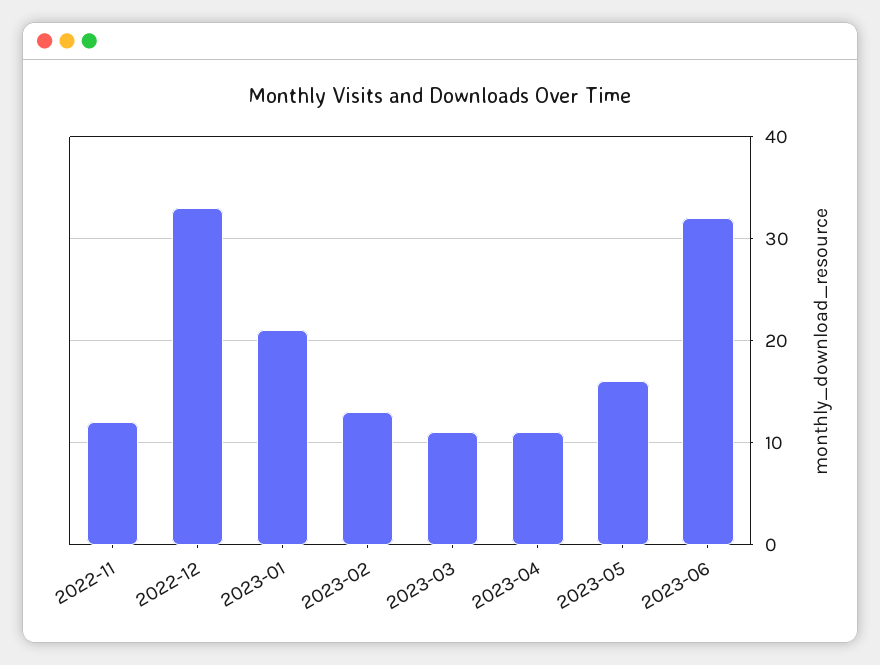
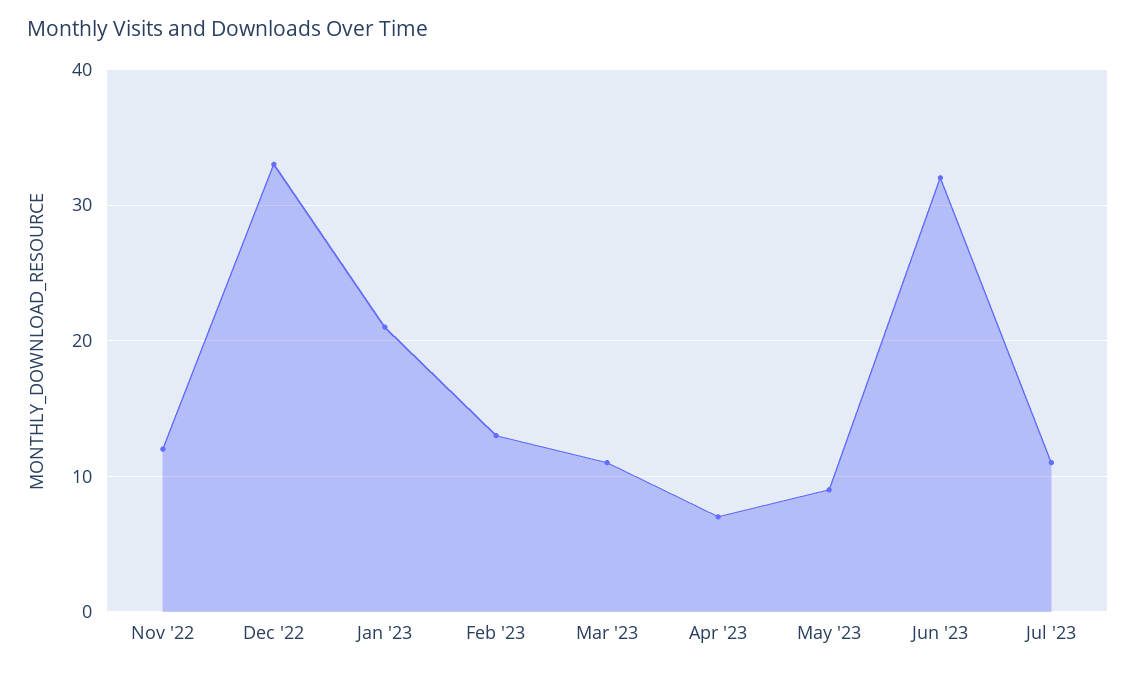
2023-04: 11 -> 7
2023-05: 16 -> 9
Jul '23: none -> 11

